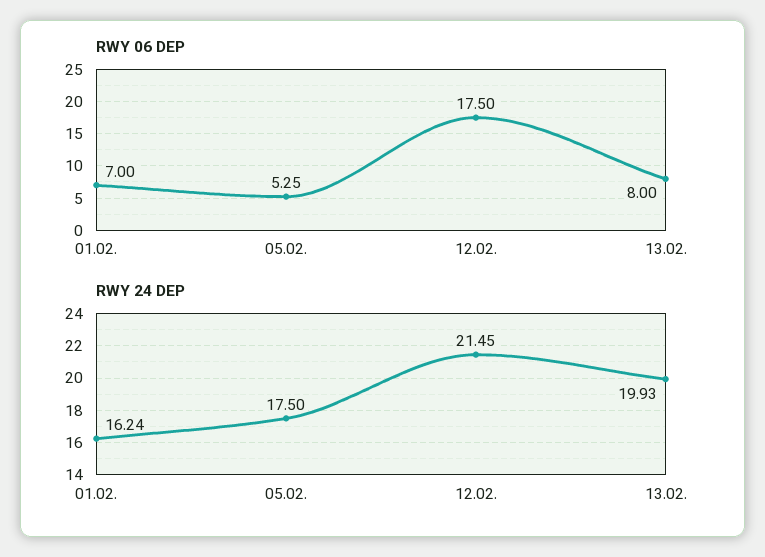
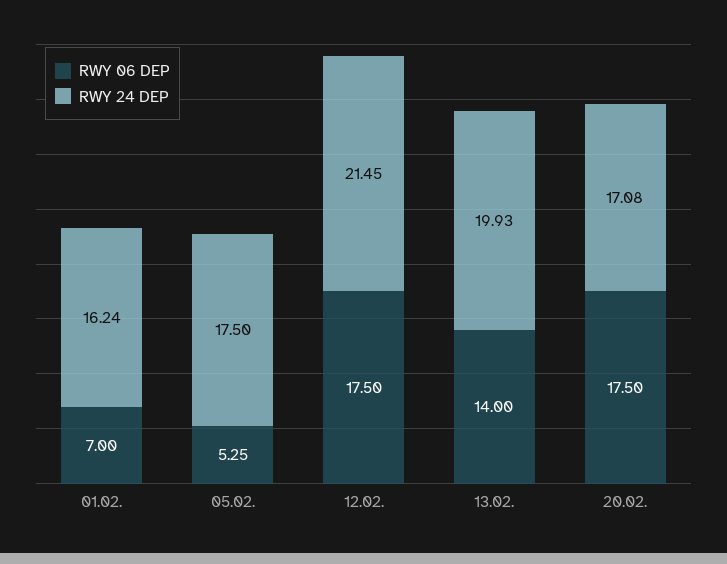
RWY 06 DEP, 13.02.: 8 -> 14
RWY 06 DEP, 20.02.: none -> 17.5
RWY 24 DEP, 20.02.: none -> 17.08

